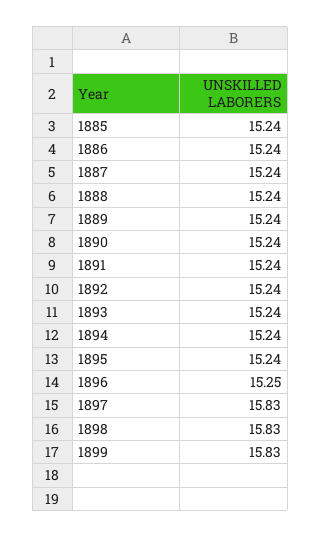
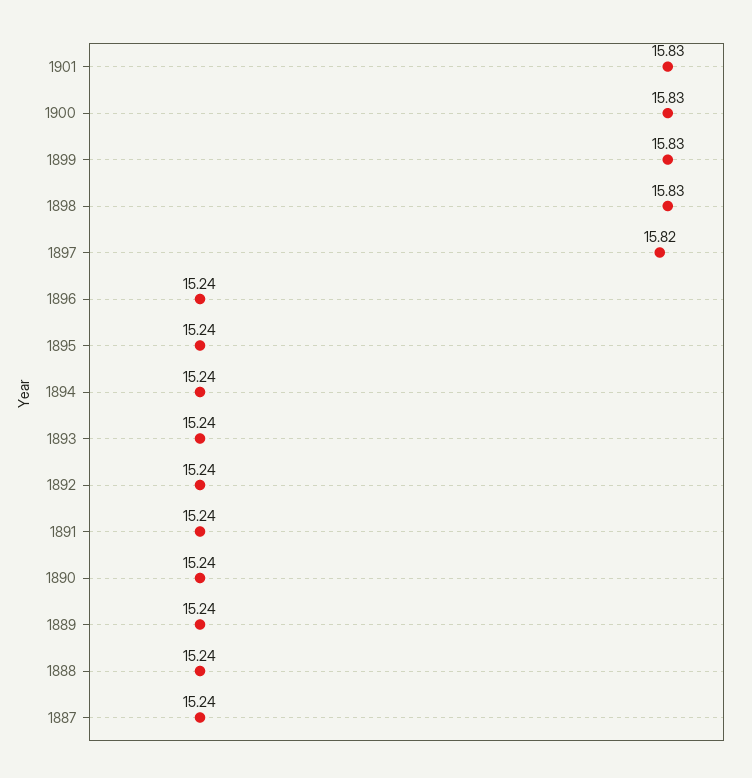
1885: 15.24 -> none
1886: 15.24 -> none
1896: 15.25 -> 15.24
1897: 15.83 -> 15.82
1901: none -> 15.83
1900: none -> 15.83

